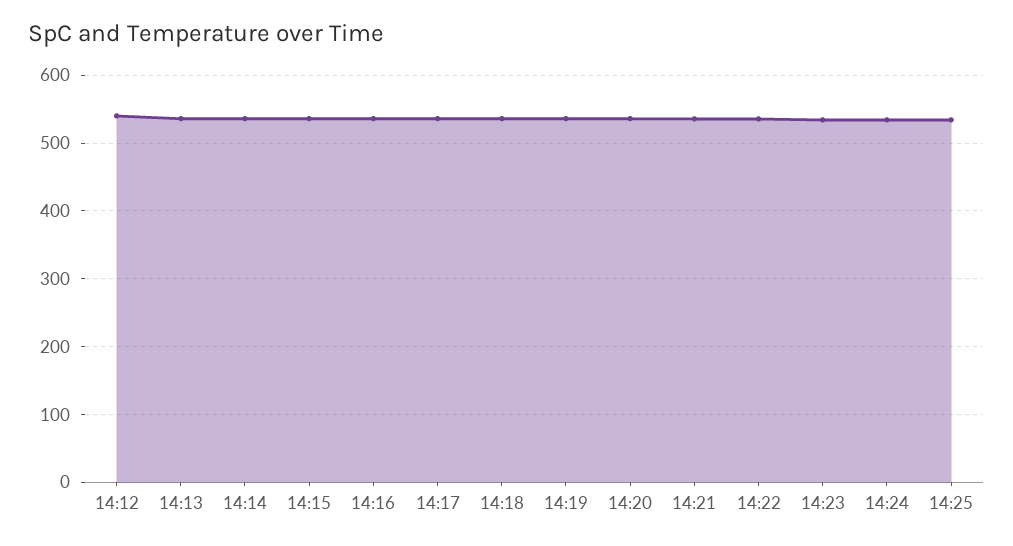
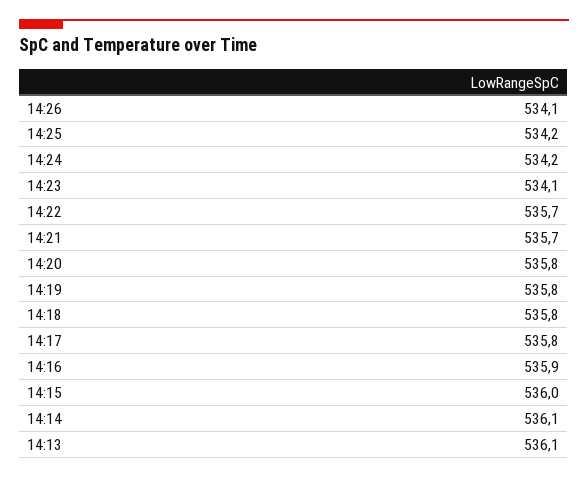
14:12: 540 -> none
14:26: none -> 534.1

